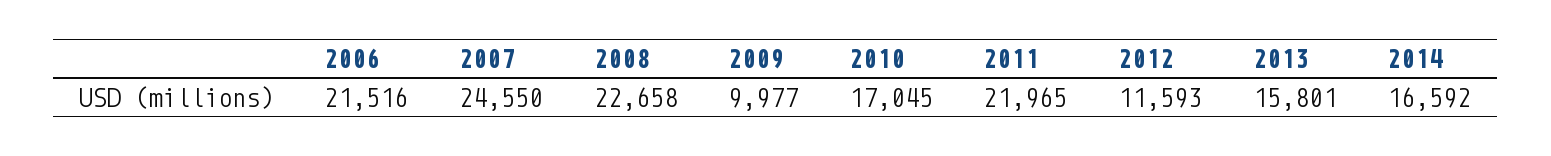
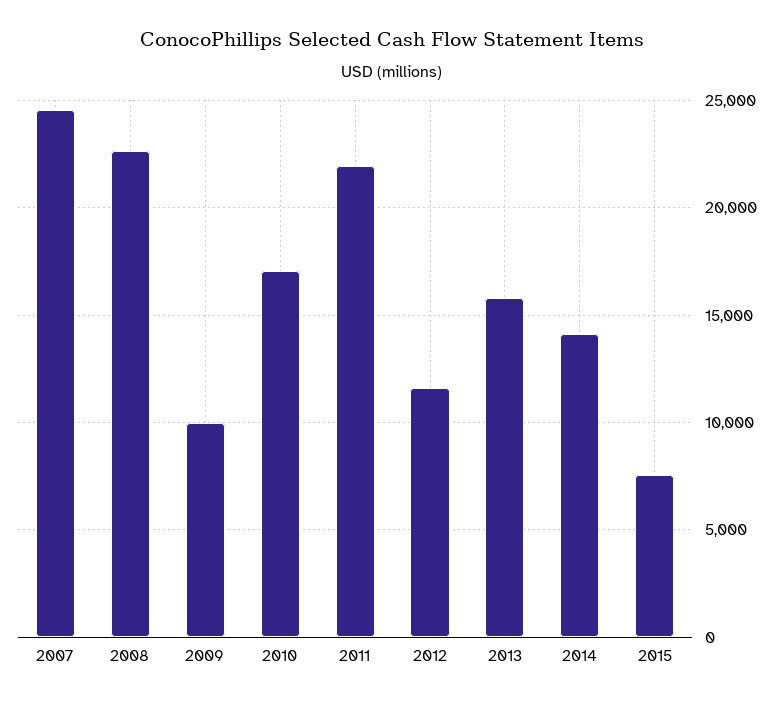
2006: 21516 -> none
2014: 16592 -> 14000
2015: none -> 7500

